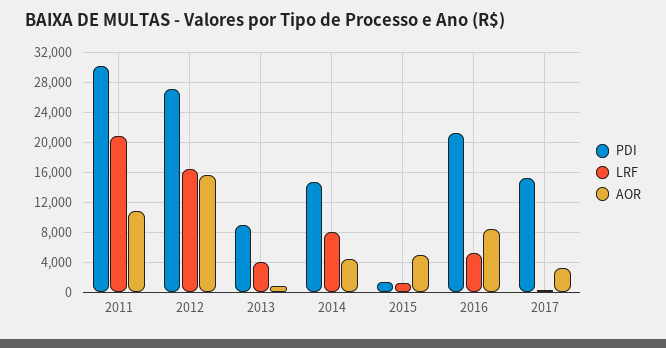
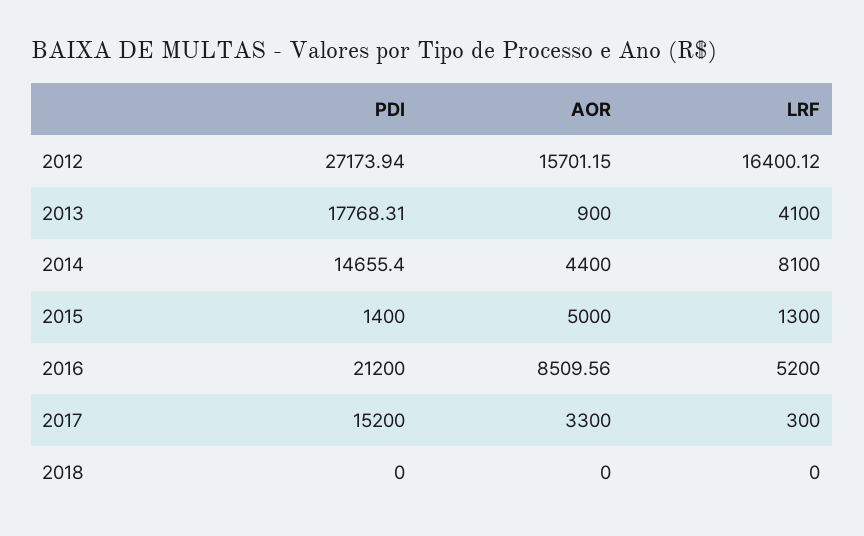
PDI, 2011: 30000 -> none
LRF, 2011: 21000 -> none
AOR, 2011: 11000 -> none
PDI, 2013: 9000 -> 17768.31
PDI, 2018: none -> 0
AOR, 2018: none -> 0
LRF, 2018: none -> 0

